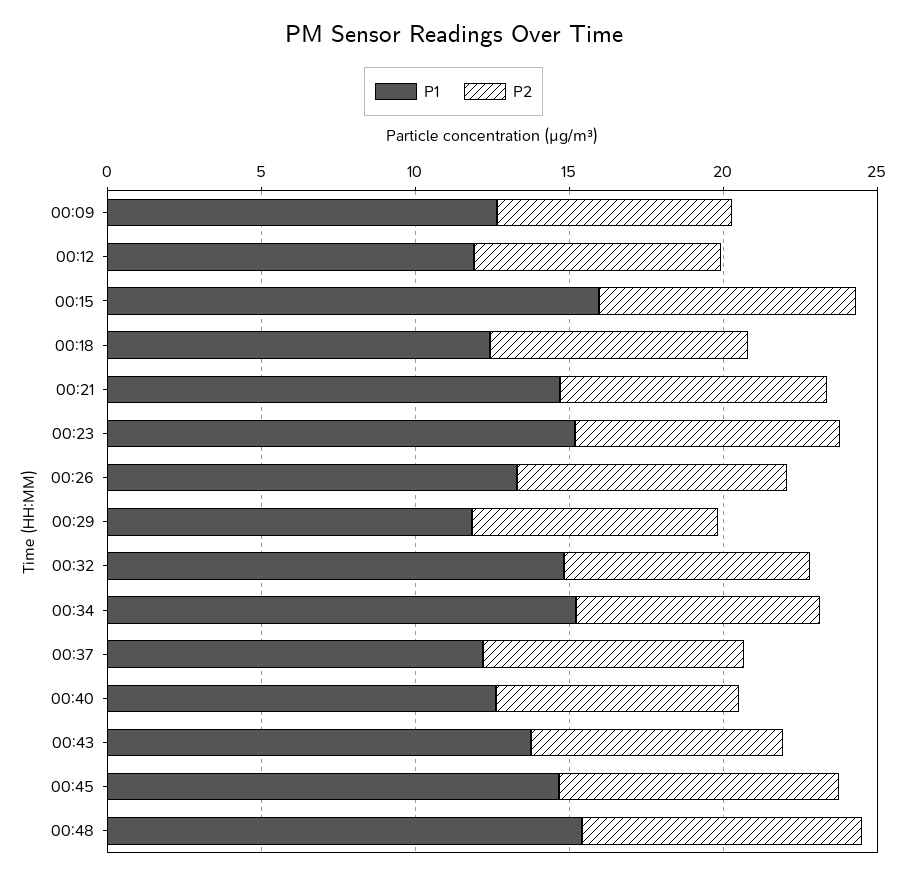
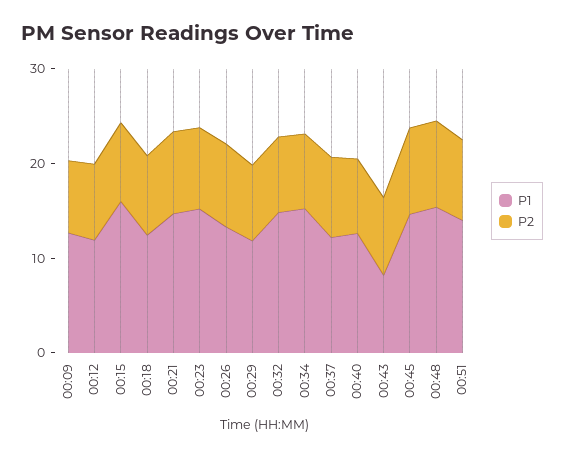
P1, 00:43: 14 -> 8
P1, 00:51: none -> 14
P2, 00:51: none -> 8

